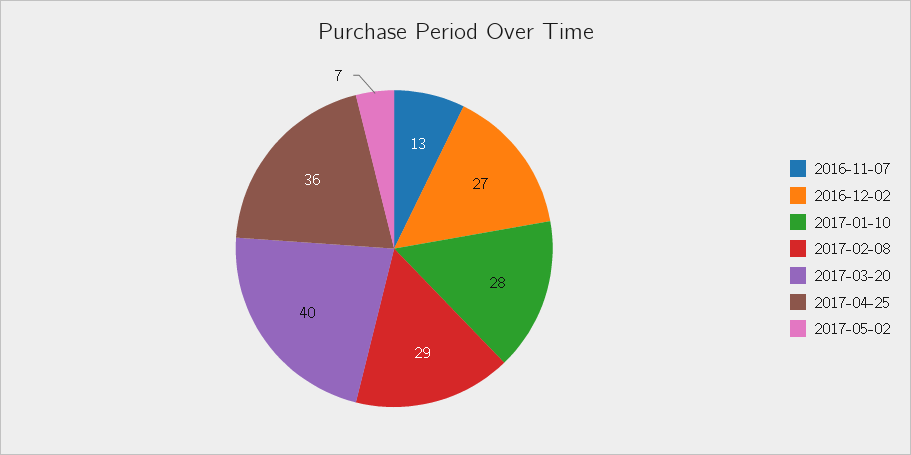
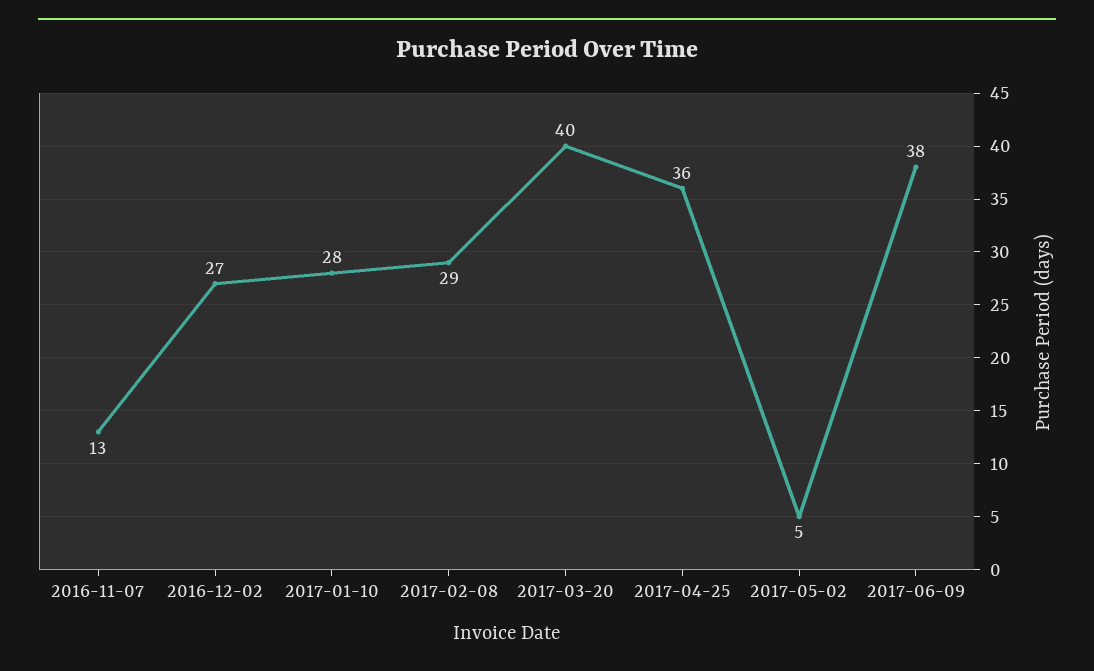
2017-05-02: 7 -> 5
2017-06-09: none -> 38

